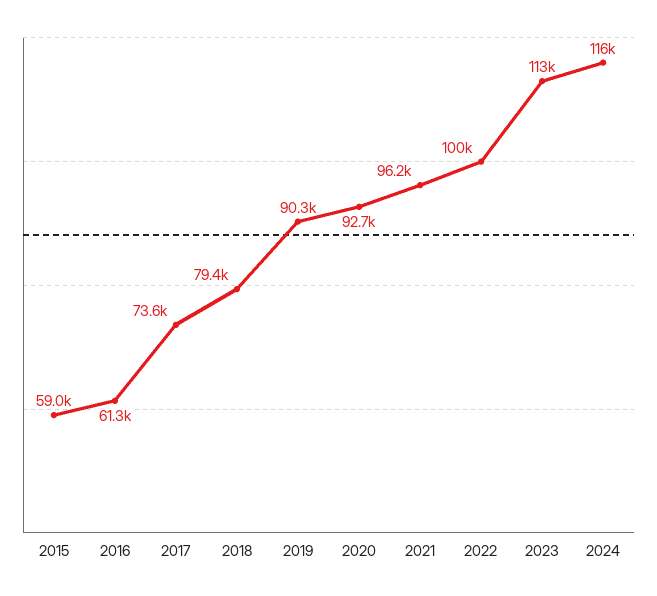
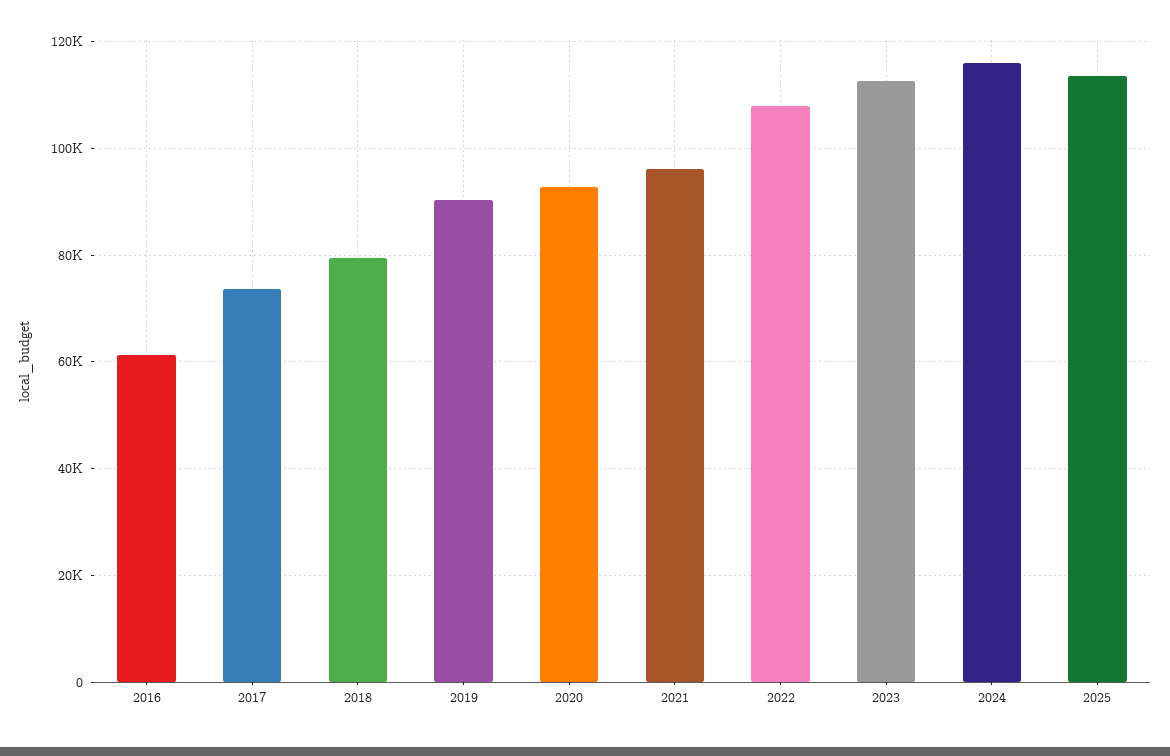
2015: 59000 -> none
2022: 100000 -> 108000
2025: none -> 114000

